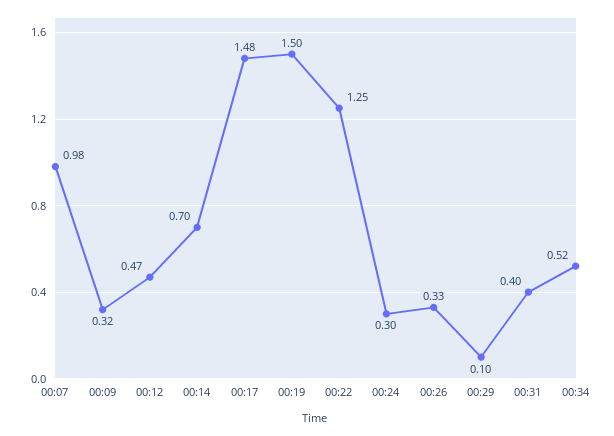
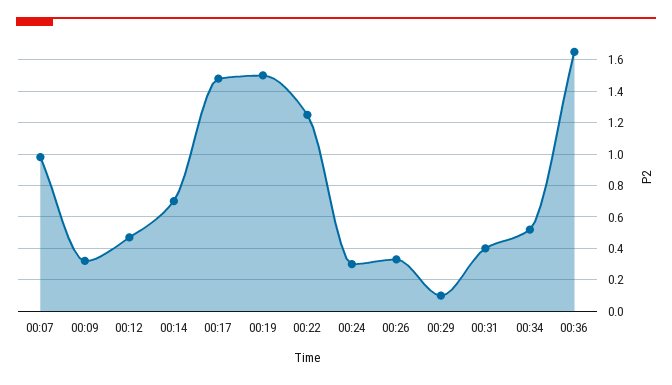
00:36: none -> 1.65

